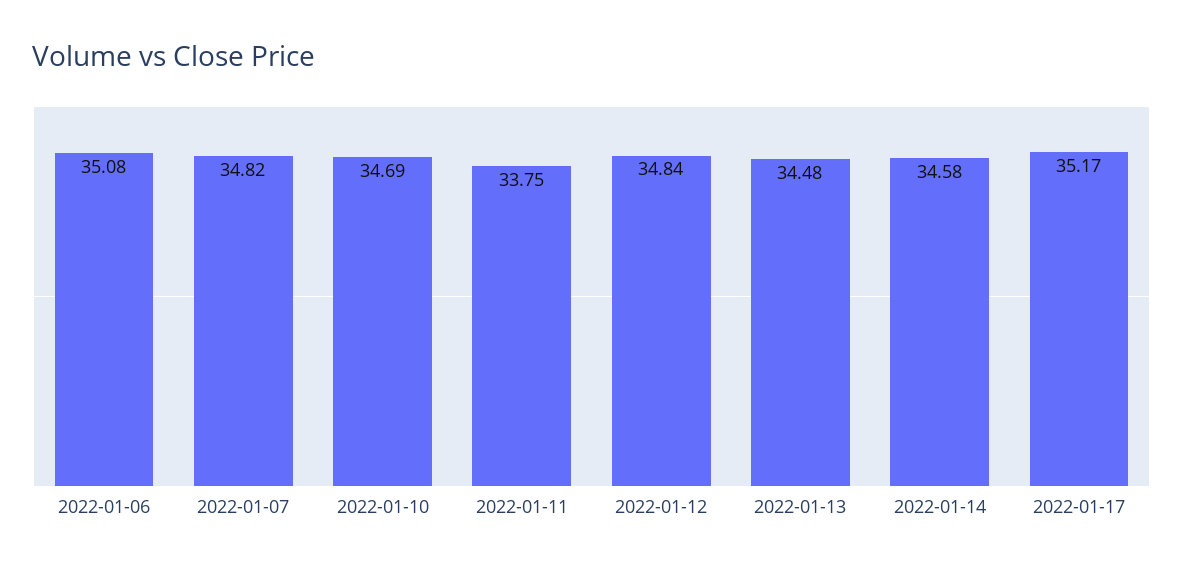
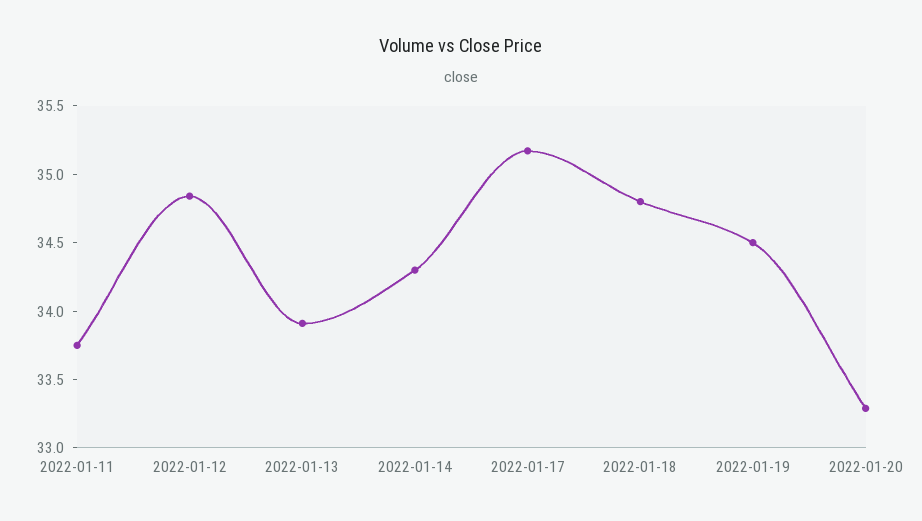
2022-01-06: 35.08 -> none
2022-01-07: 34.82 -> none
2022-01-10: 34.69 -> none
2022-01-13: 34.48 -> 33.9
2022-01-14: 34.58 -> 34.3
2022-01-18: none -> 34.8
2022-01-19: none -> 34.5
2022-01-20: none -> 33.3

